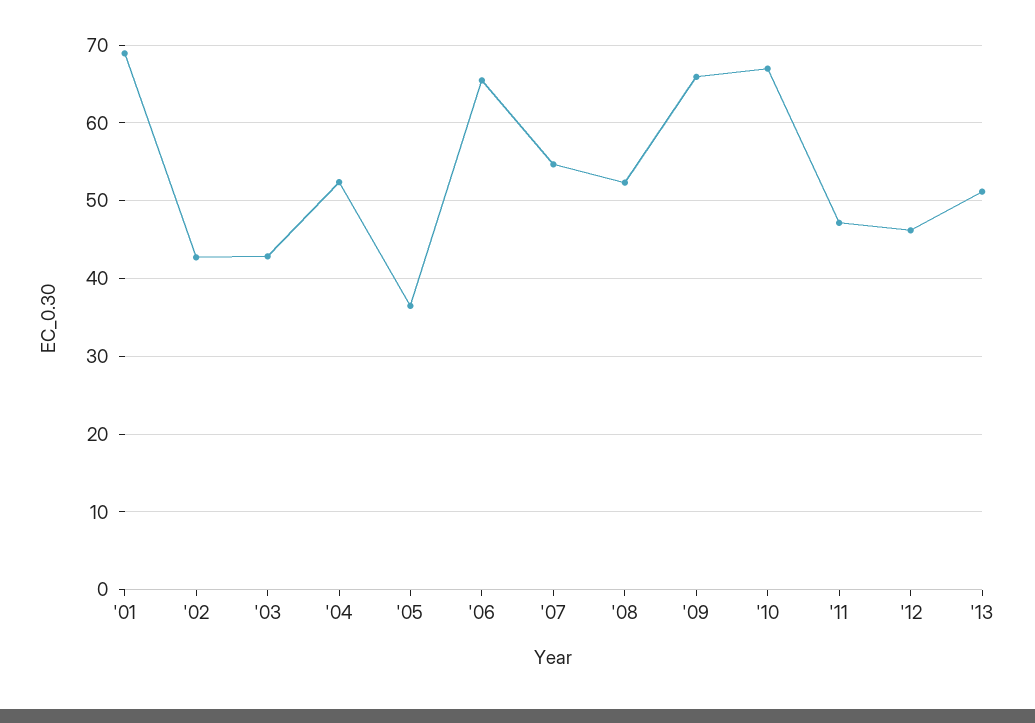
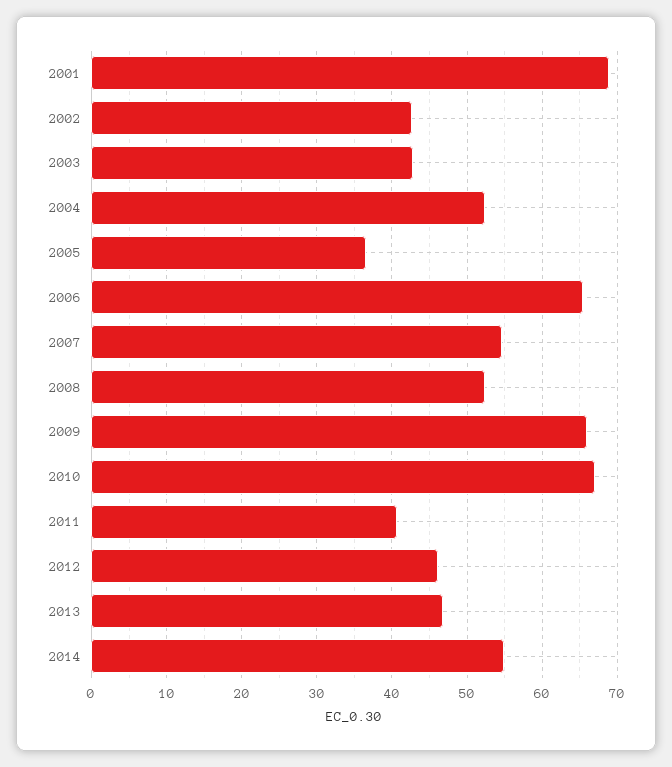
'11: 47 -> 41
'13: 51 -> 47
2014: none -> 55

